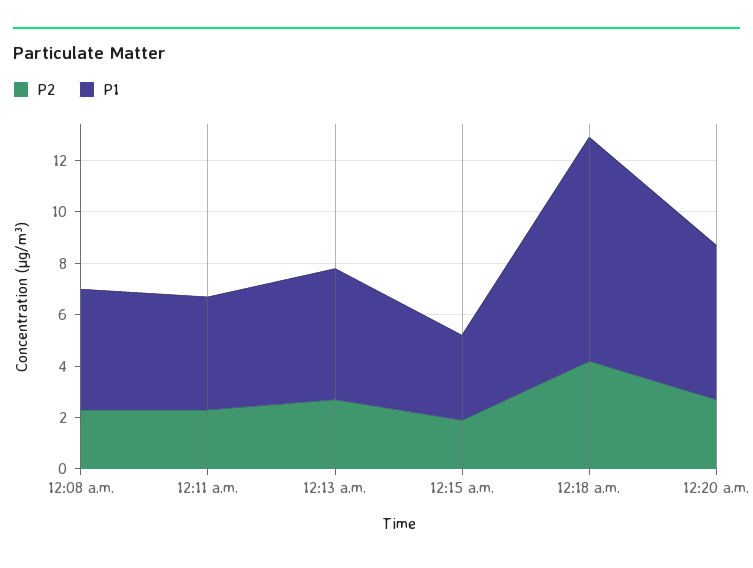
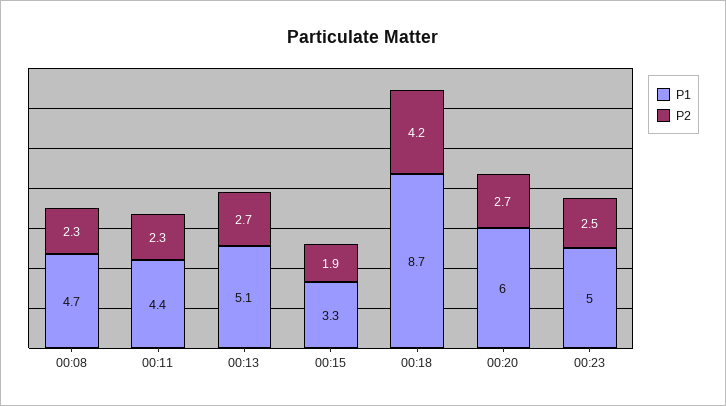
P1, 00:23: none -> 5
P2, 00:23: none -> 2.5

